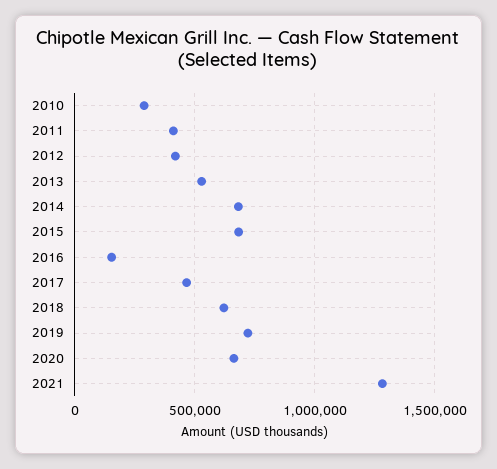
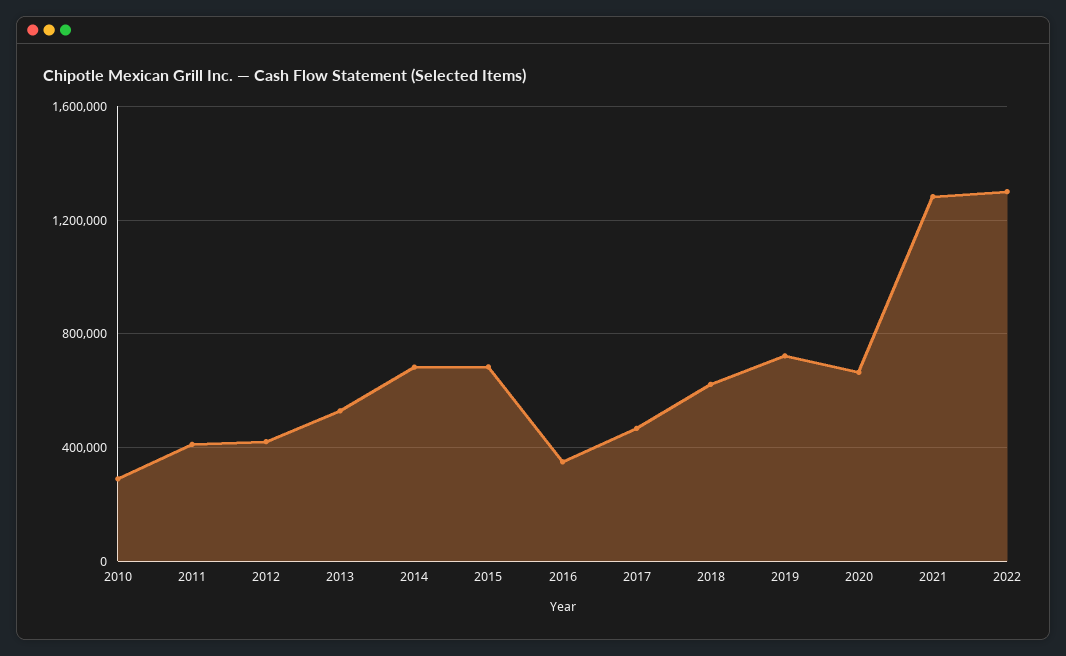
2016: 150000 -> 350000
2022: none -> 1300000

